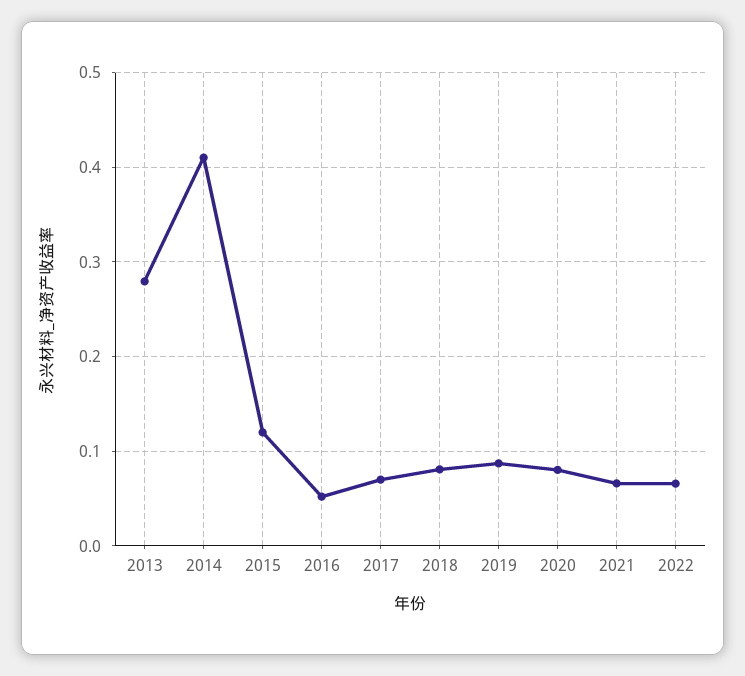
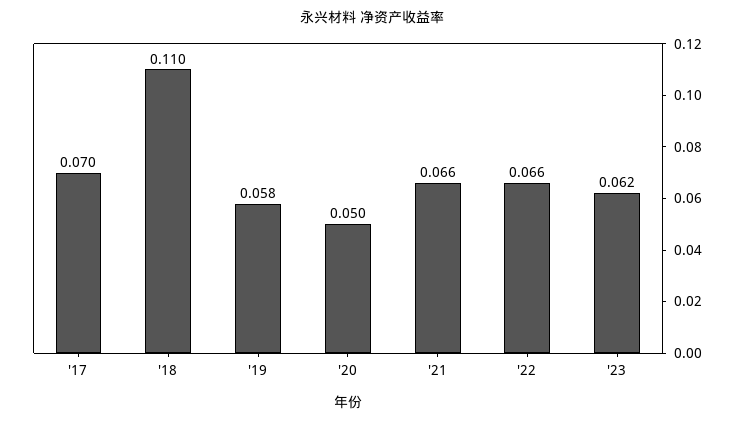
2013: 0.28 -> none
2014: 0.41 -> none
2015: 0.12 -> none
2016: 0.05 -> none
2018: 0.08 -> 0.11
2019: 0.09 -> 0.058
2020: 0.08 -> 0.05
'23: none -> 0.062

